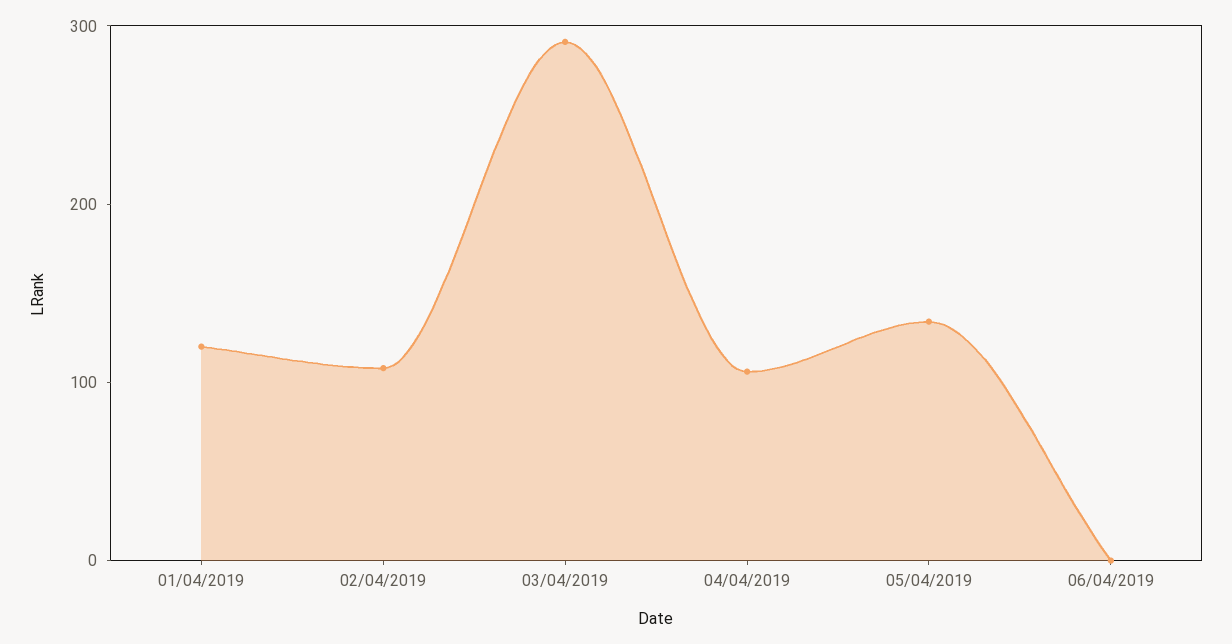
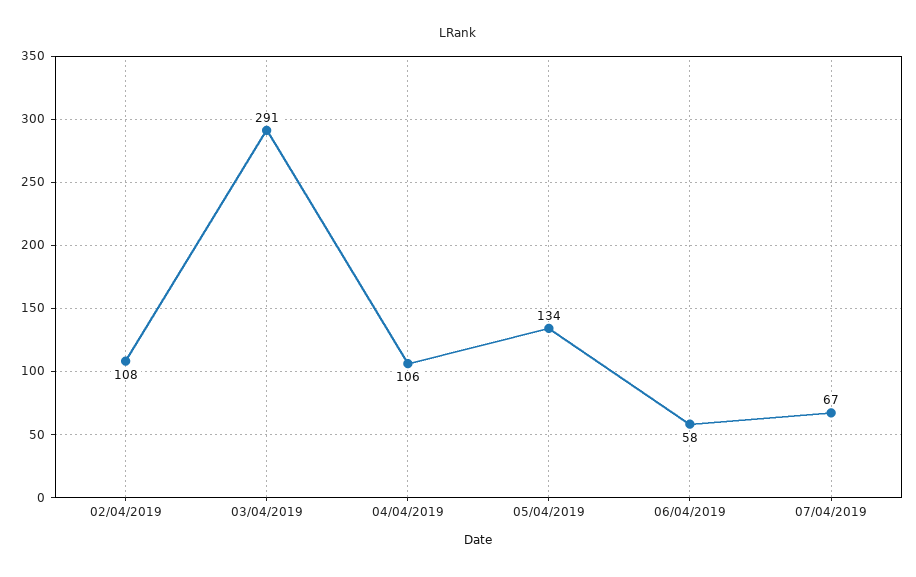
01/04/2019: 120 -> none
06/04/2019: 0 -> 58
07/04/2019: none -> 67

